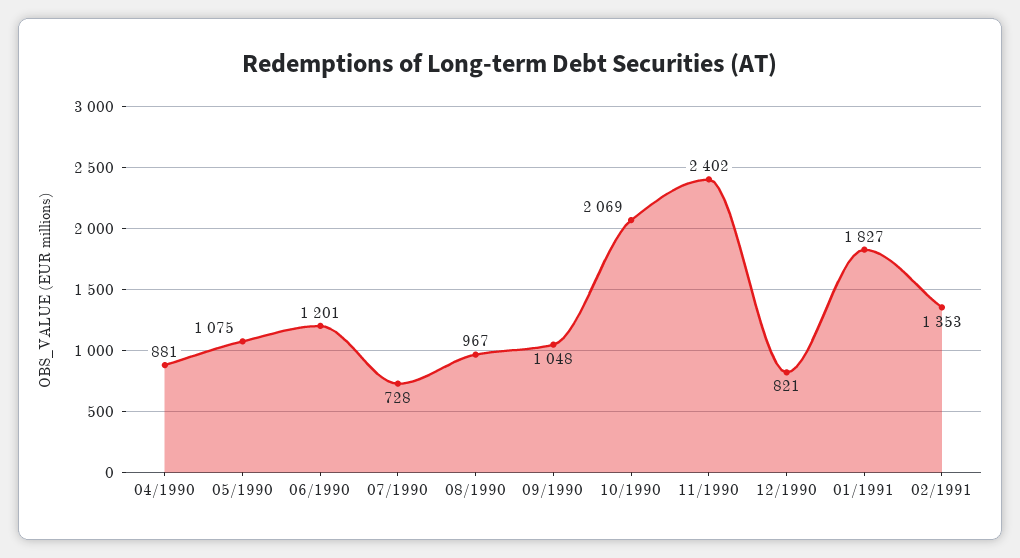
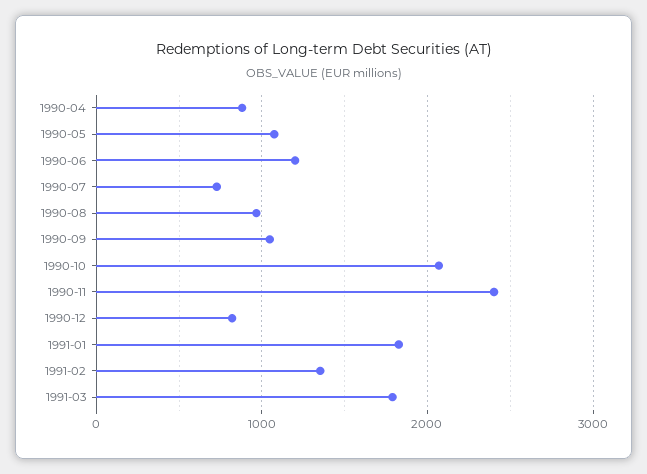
1991-03: none -> 1800

